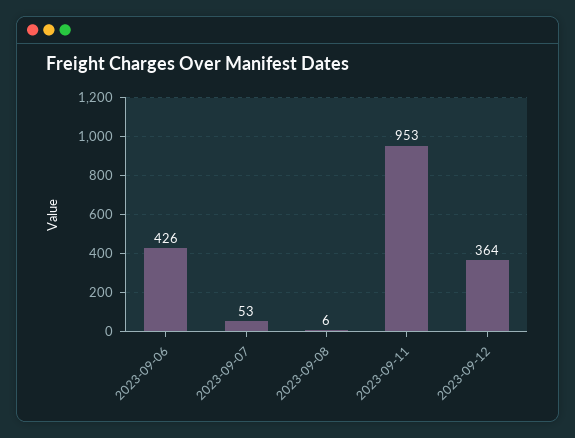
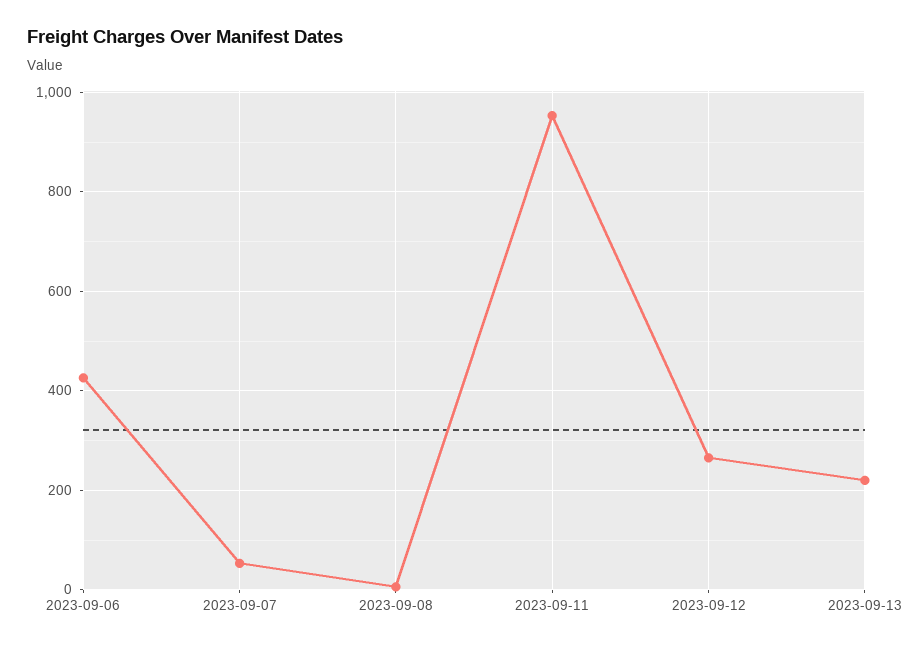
2023-09-12: 364 -> 260
2023-09-13: none -> 220

